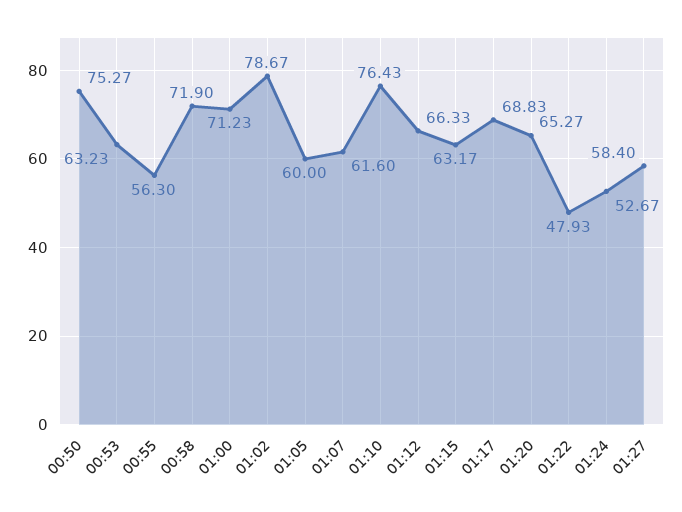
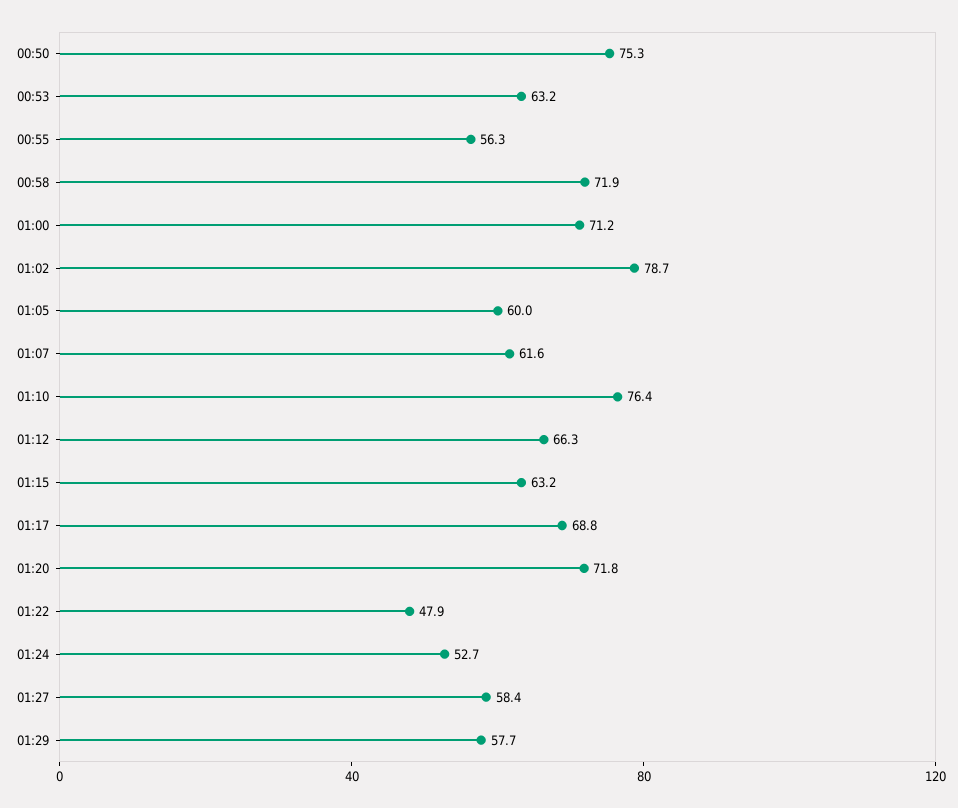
01:20: 65.27 -> 71.8
01:29: none -> 57.7

